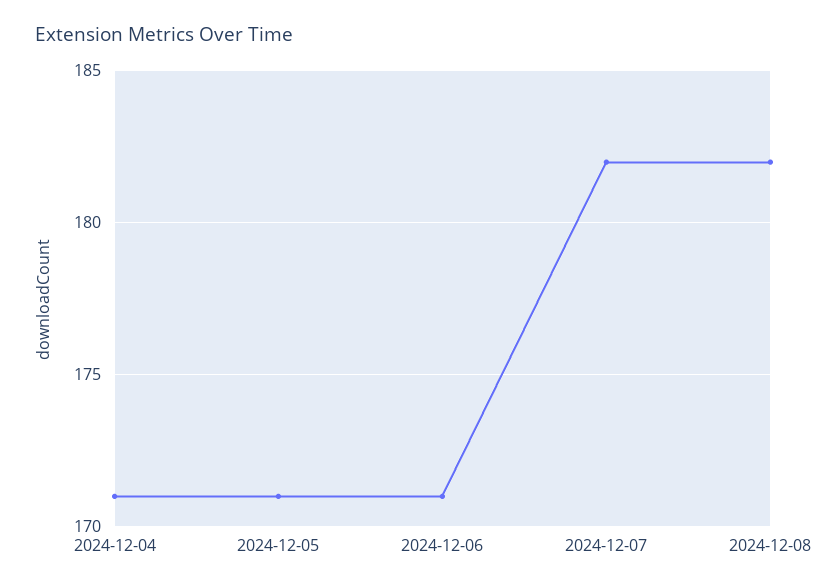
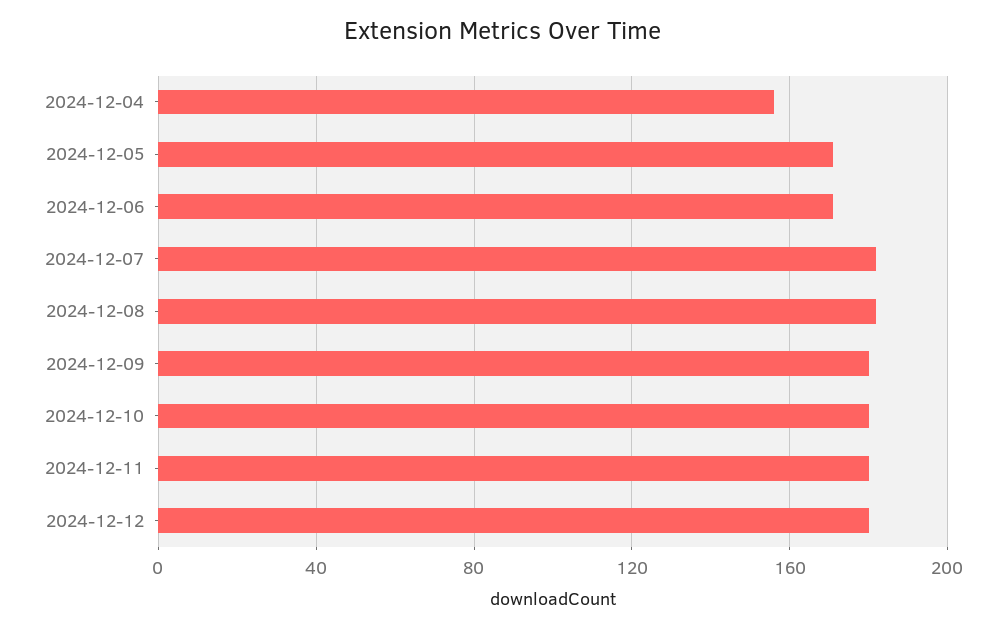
2024-12-04: 171 -> 155
2024-12-09: none -> 180
2024-12-10: none -> 180
2024-12-11: none -> 180
2024-12-12: none -> 180

